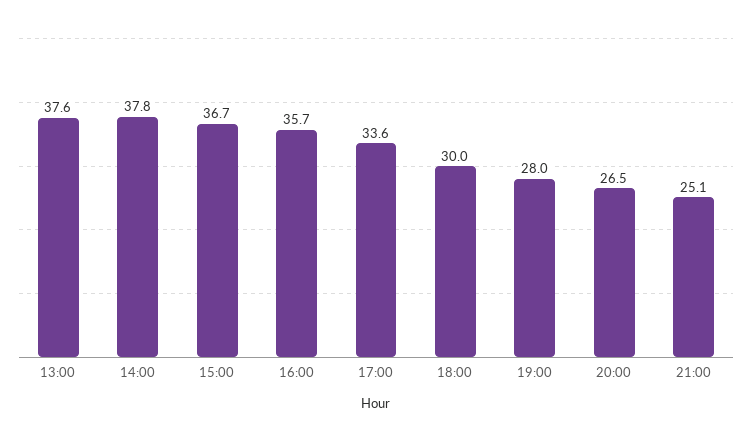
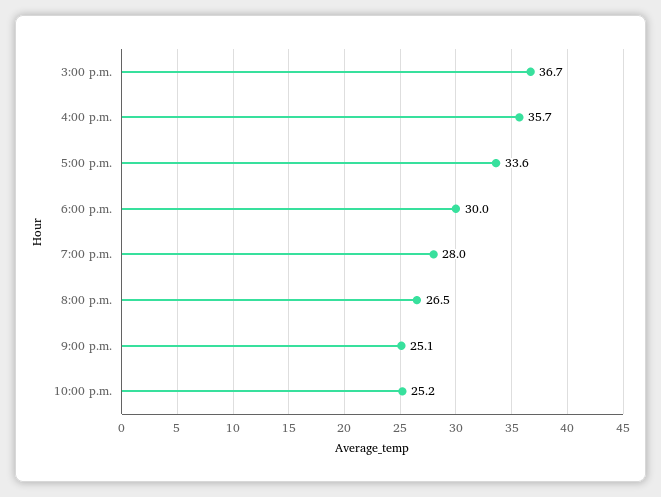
13:00: 37.6 -> none
14:00: 37.8 -> none
10:00 p.m.: none -> 25.2

